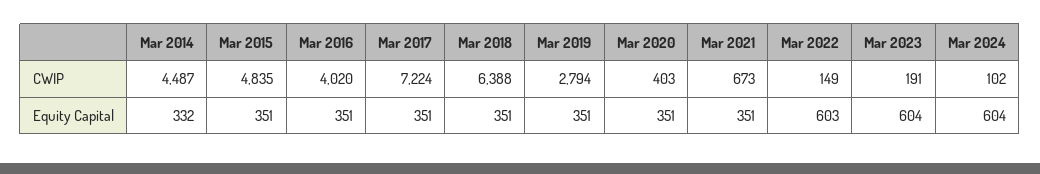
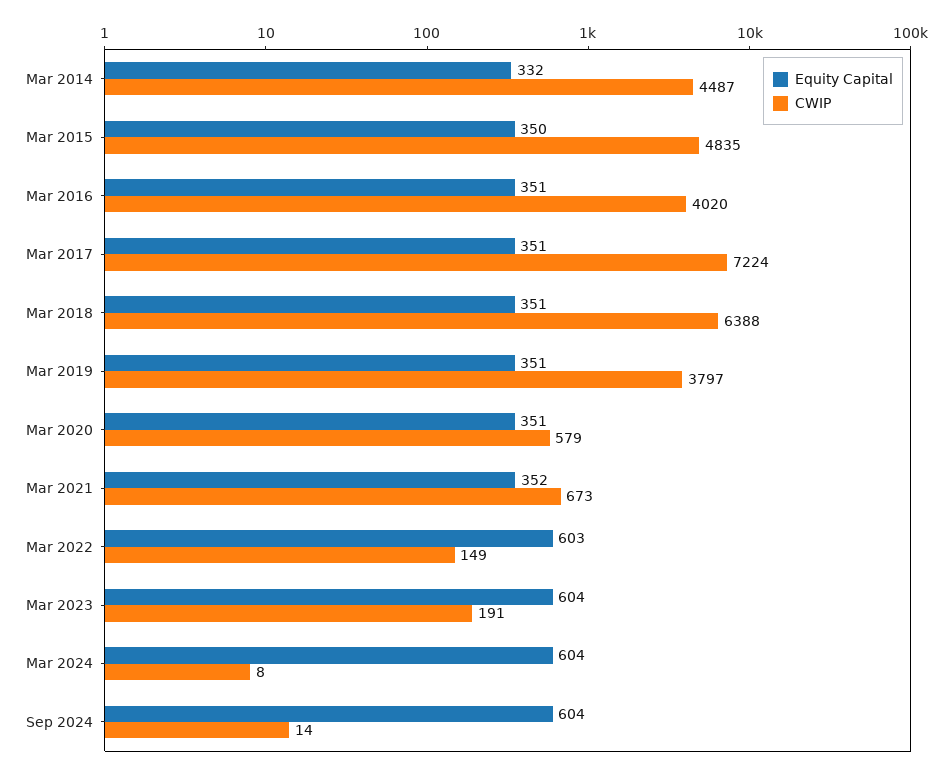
CWIP, Mar 2019: 2794 -> 3797
CWIP, Mar 2020: 403 -> 579
CWIP, Mar 2024: 102 -> 8
Equity Capital, Mar 2015: 351 -> 350
Equity Capital, Mar 2021: 351 -> 352
Equity Capital, Sep 2024: none -> 604
CWIP, Sep 2024: none -> 14

